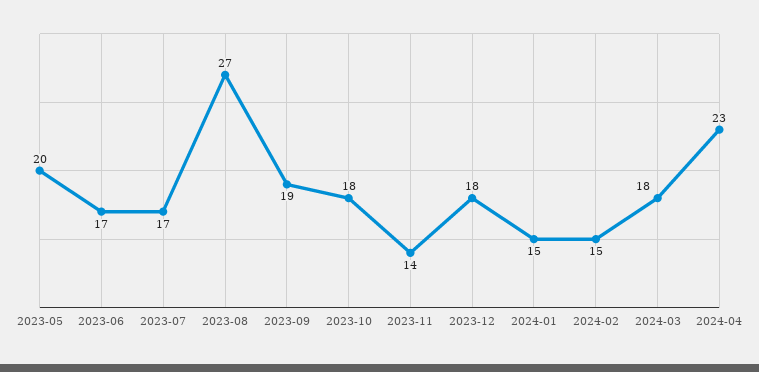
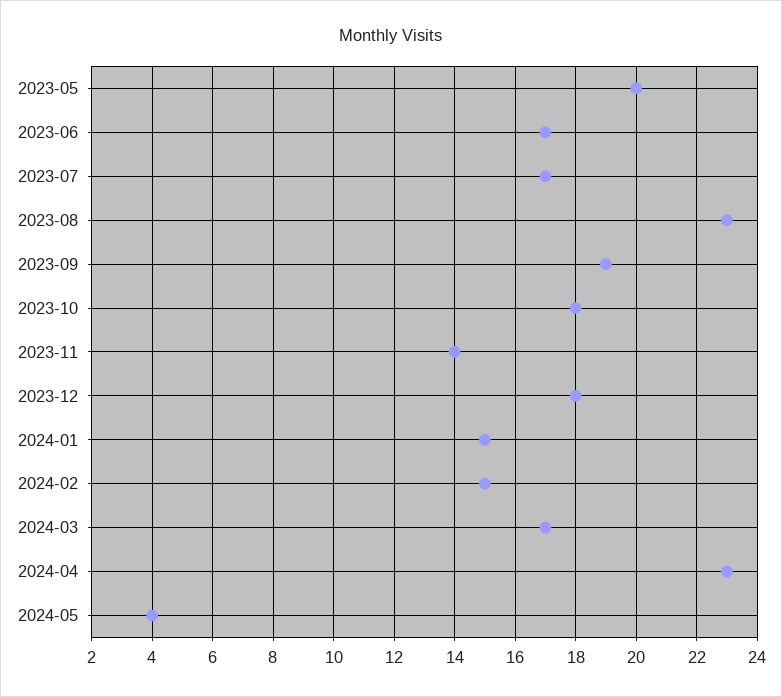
2023-08: 27 -> 23
2024-03: 18 -> 17
2024-05: none -> 4

